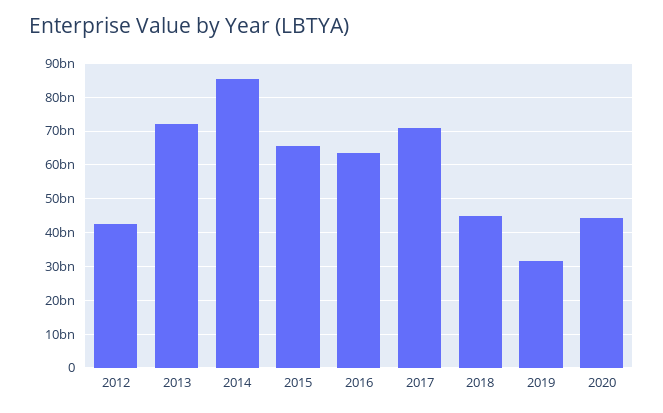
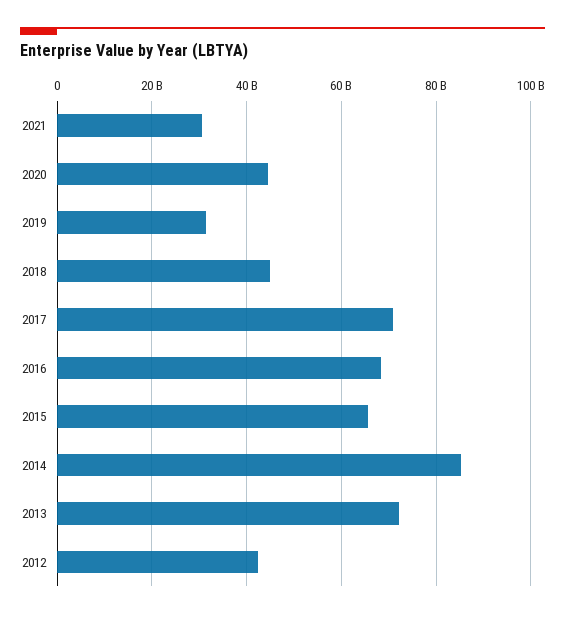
2016: 64000000000 -> 68000000000
2021: none -> 30000000000

